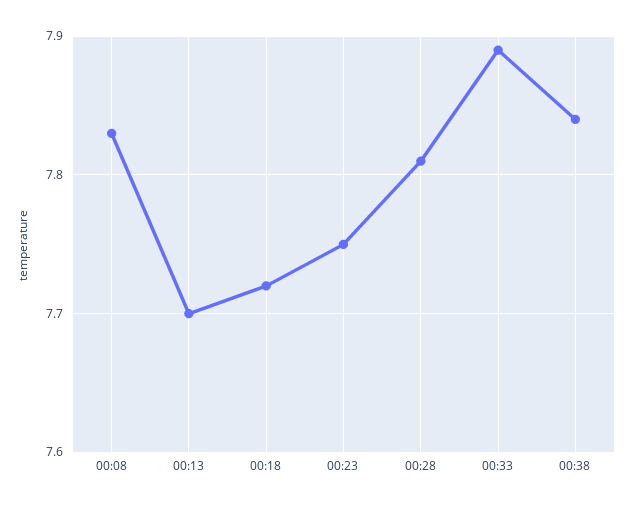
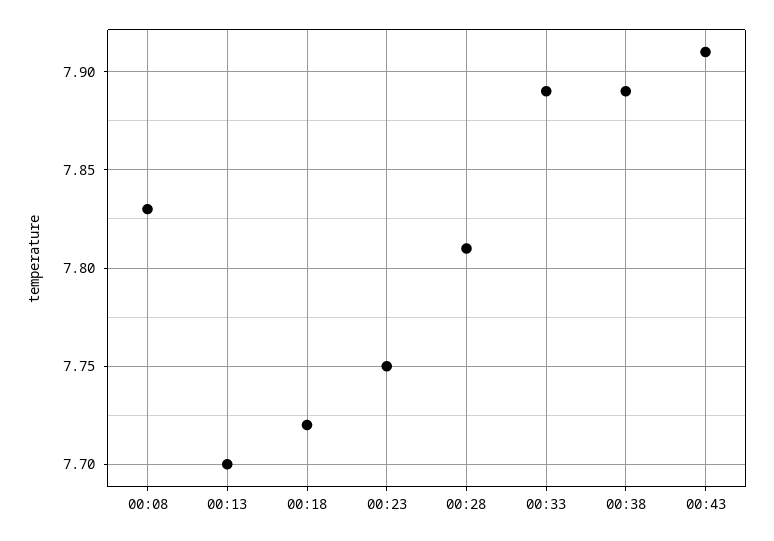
00:38: 7.84 -> 7.89
00:43: none -> 7.91

